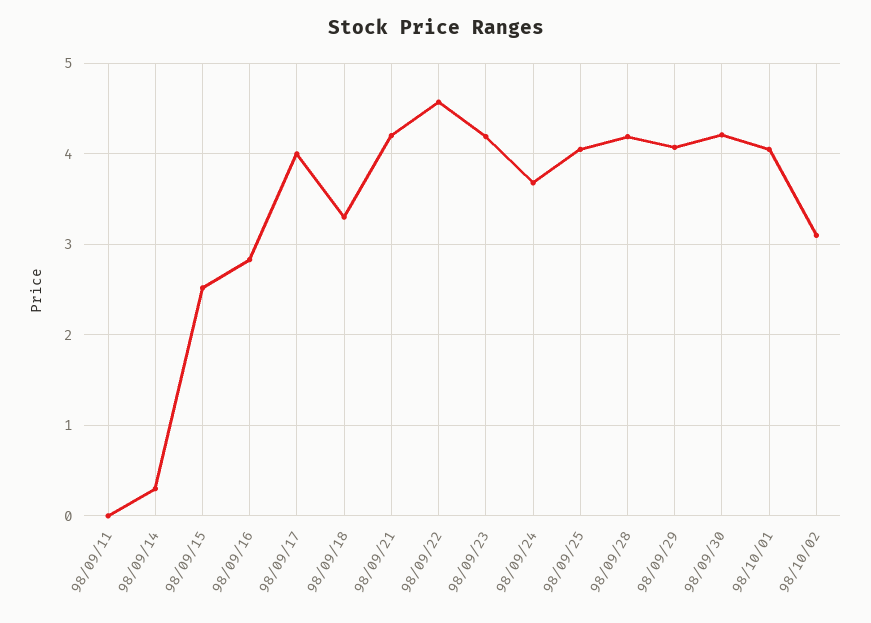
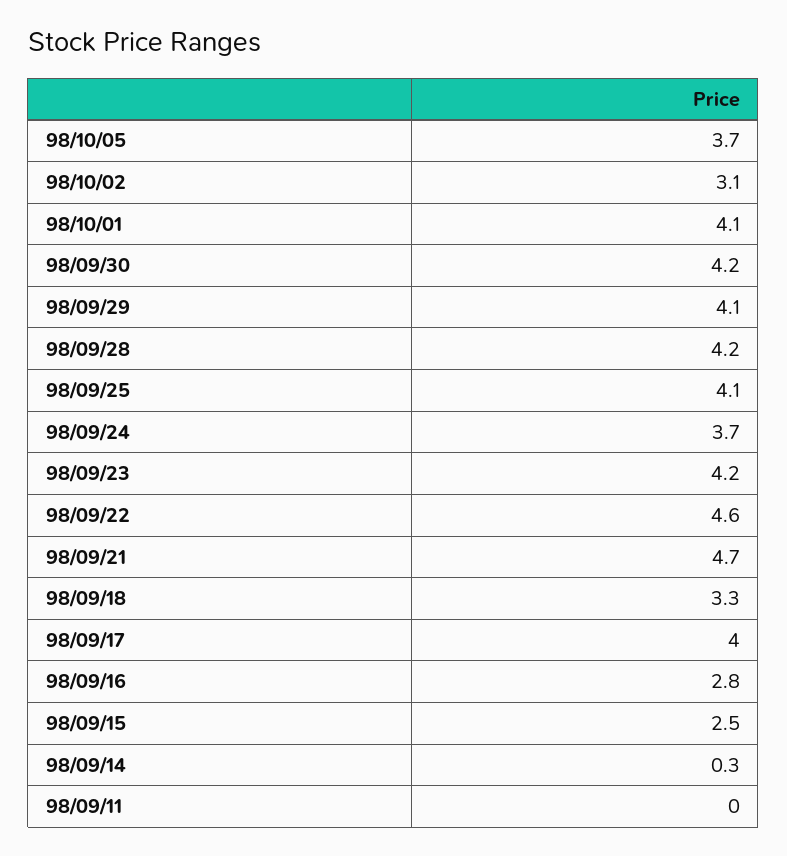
98/09/21: 4.2 -> 4.7
98/10/05: none -> 3.7

